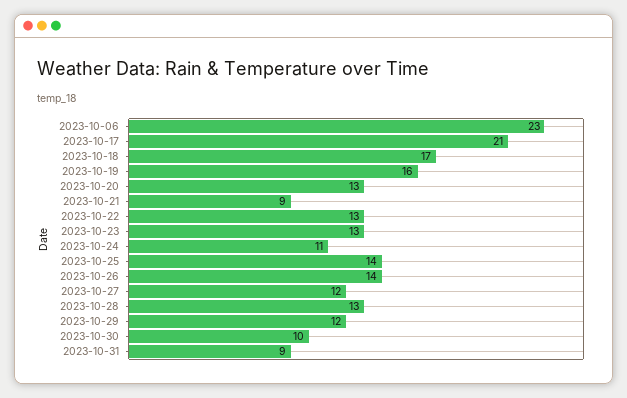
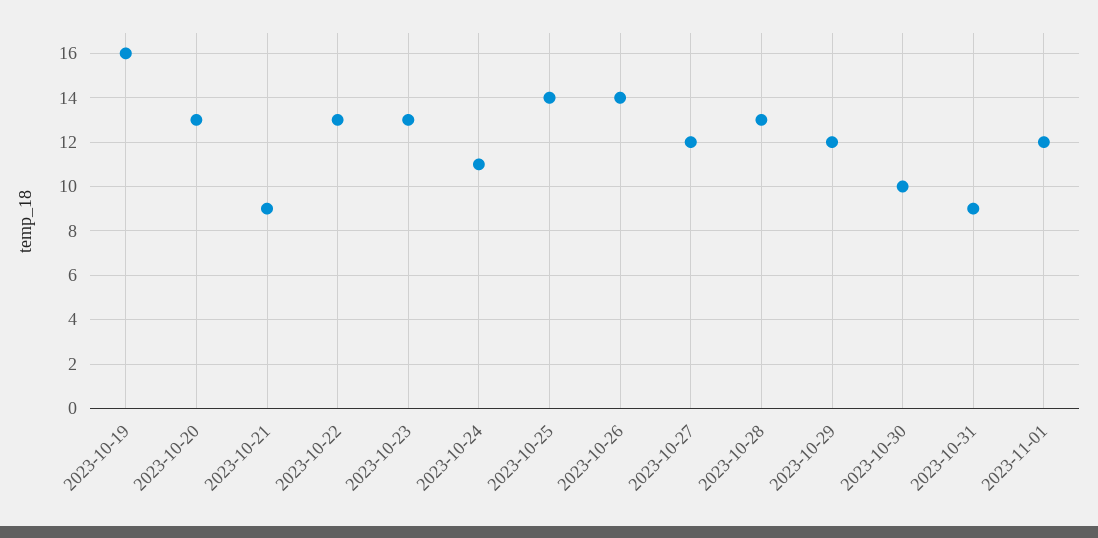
2023-10-06: 23 -> none
2023-10-17: 21 -> none
2023-10-18: 17 -> none
2023-11-01: none -> 12

